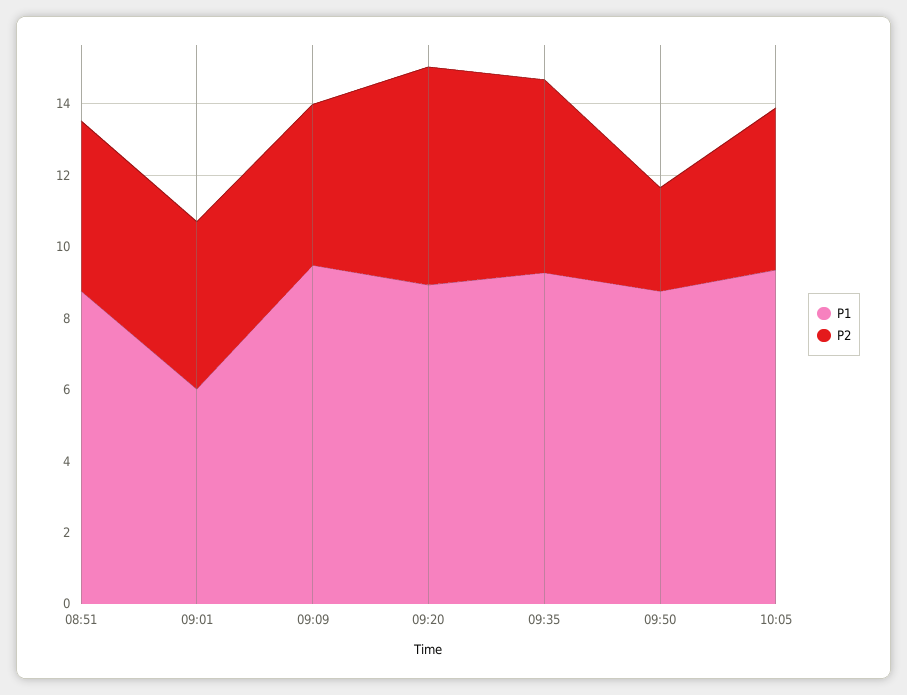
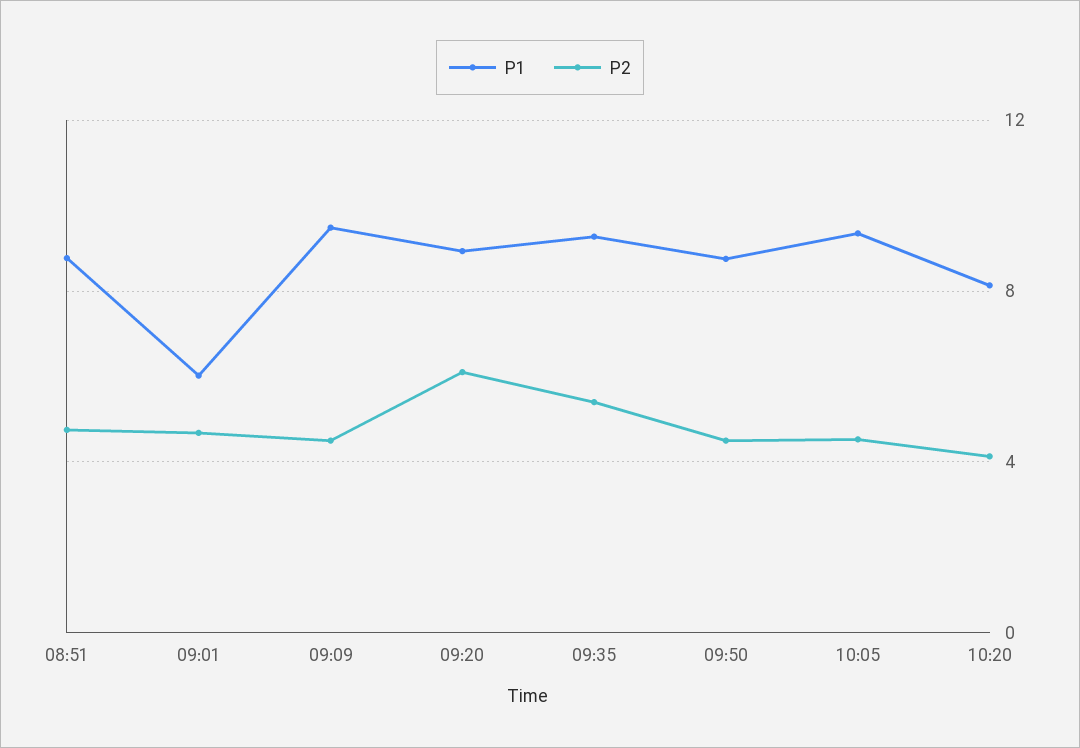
P2, 09:50: 3 -> 4.5
P1, 10:20: none -> 8
P2, 10:20: none -> 4

